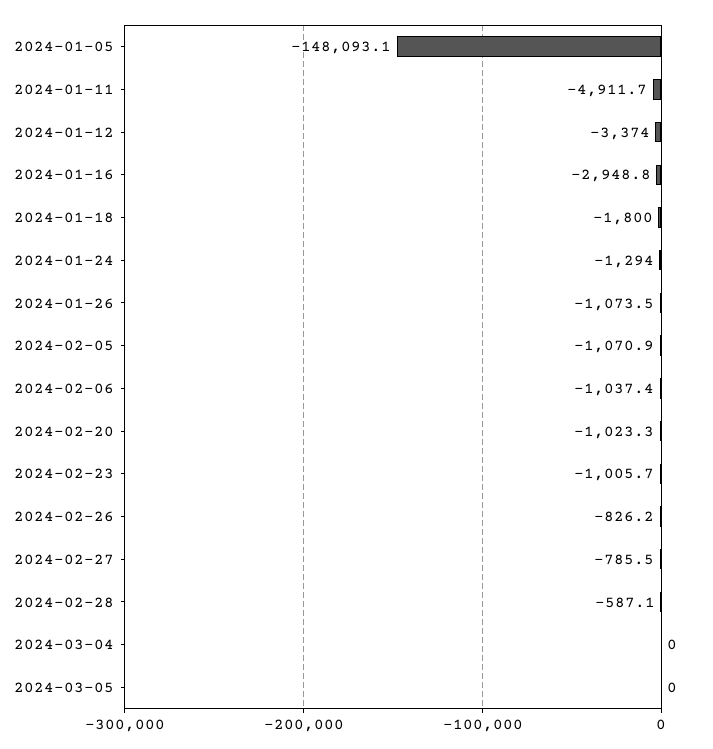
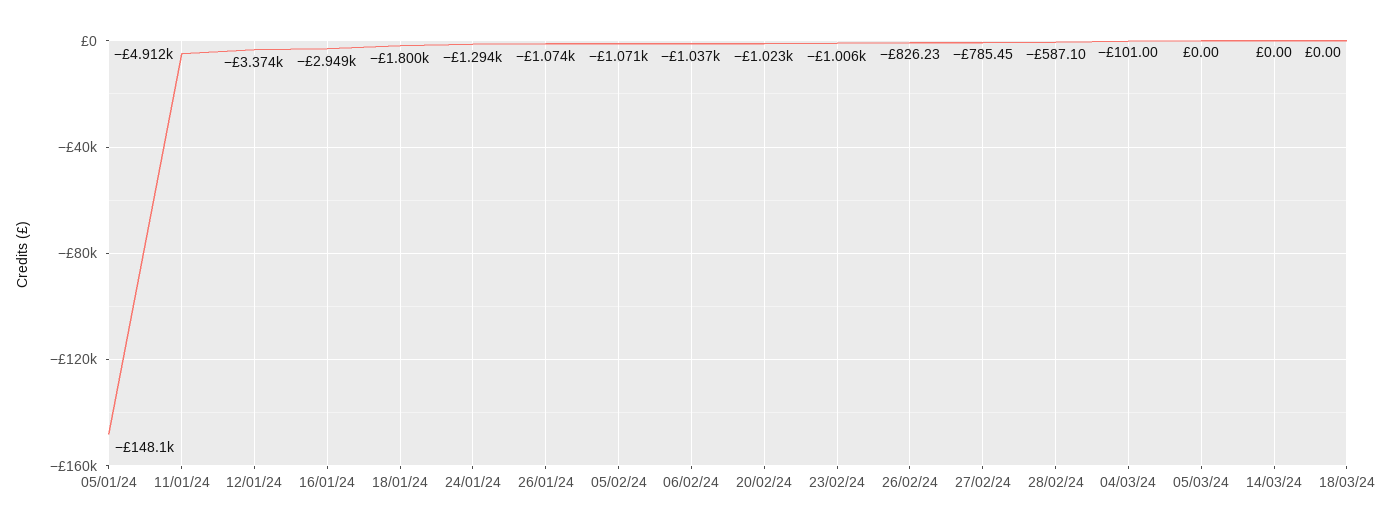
2024-03-04: 0 -> -101
14/03/24: none -> 0
18/03/24: none -> 0

